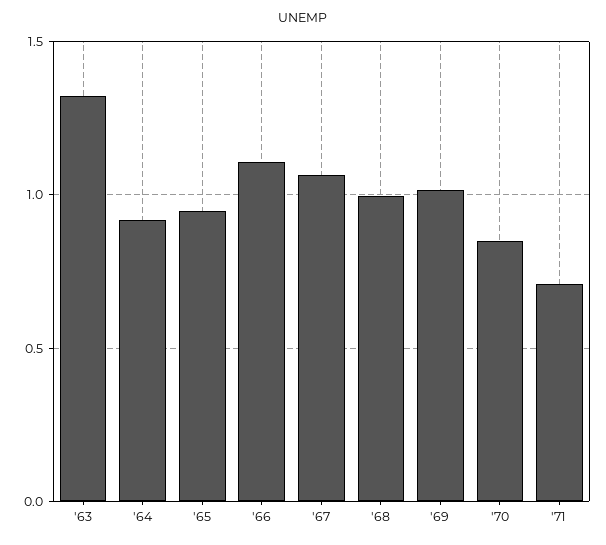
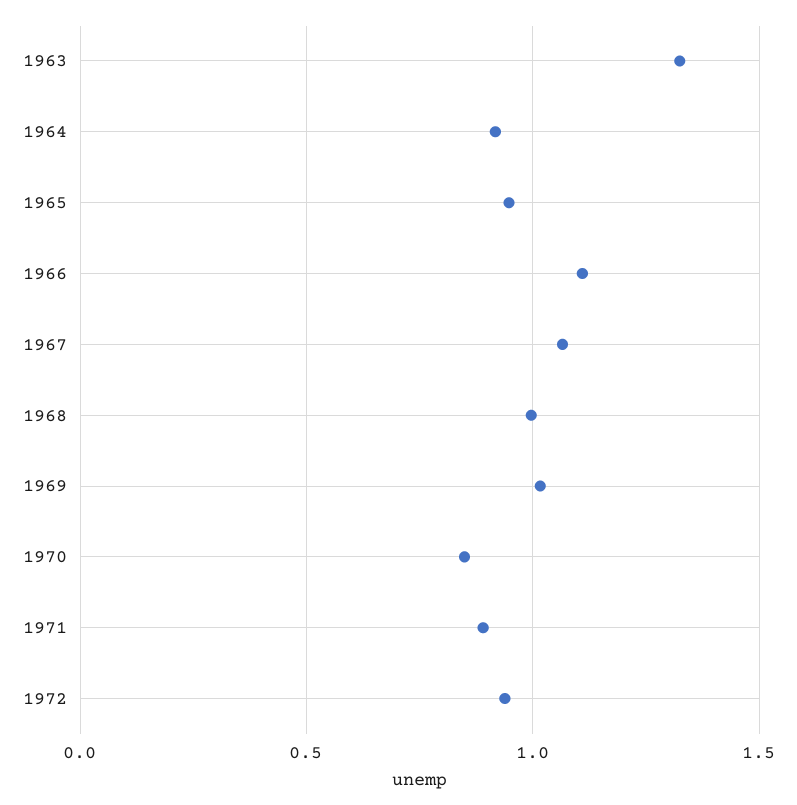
'71: 0.7 -> 0.9
1972: none -> 0.95

